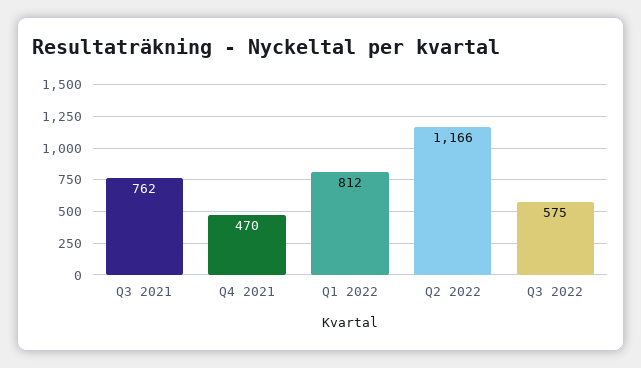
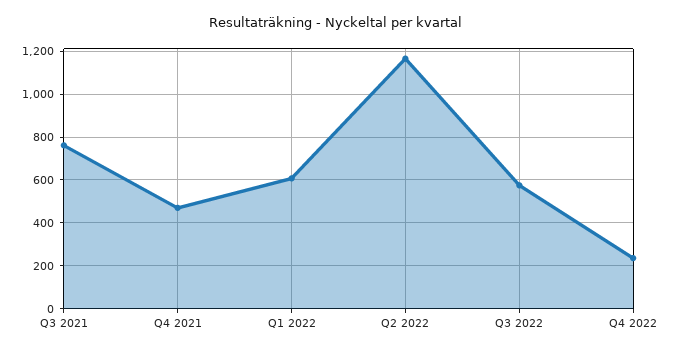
Q1 2022: 812 -> 600
Q4 2022: none -> 250

